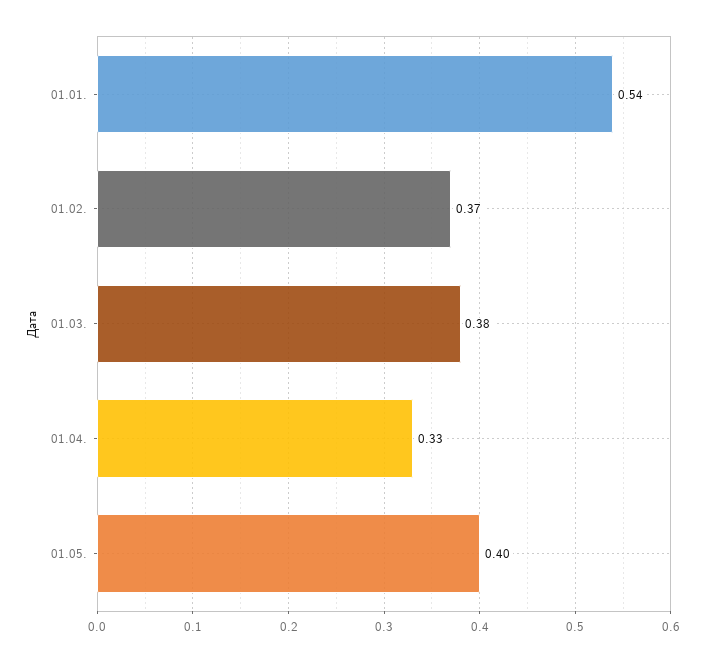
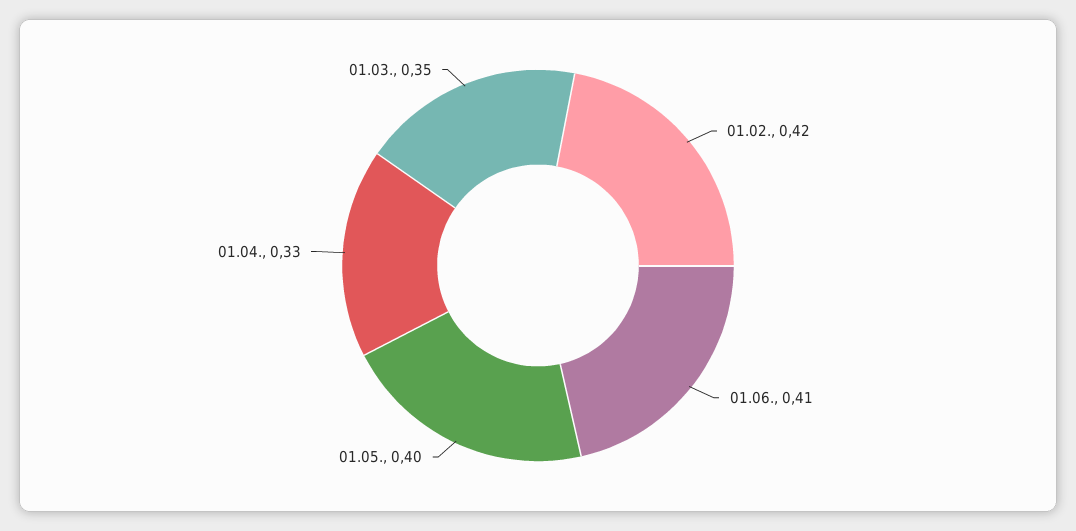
01.01.: 0.54 -> none
01.02.: 0.37 -> 0.42
01.03.: 0.38 -> 0.35
01.06.: none -> 0.41

